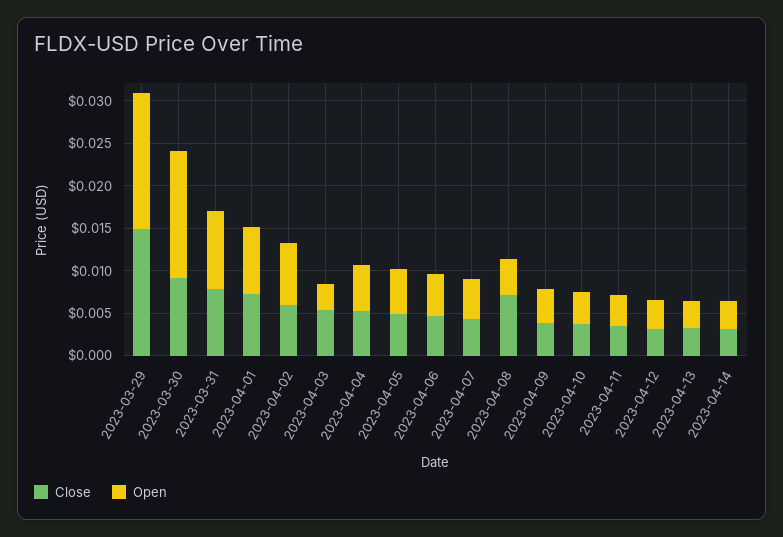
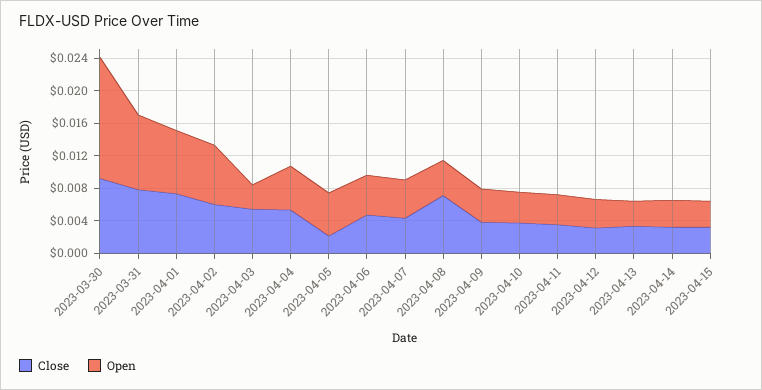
Close, 2023-03-29: 0.015 -> none
Open, 2023-03-29: 0.016 -> none
Close, 2023-04-05: 0.005 -> 0.002
Close, 2023-04-15: none -> 0.003
Open, 2023-04-15: none -> 0.003

